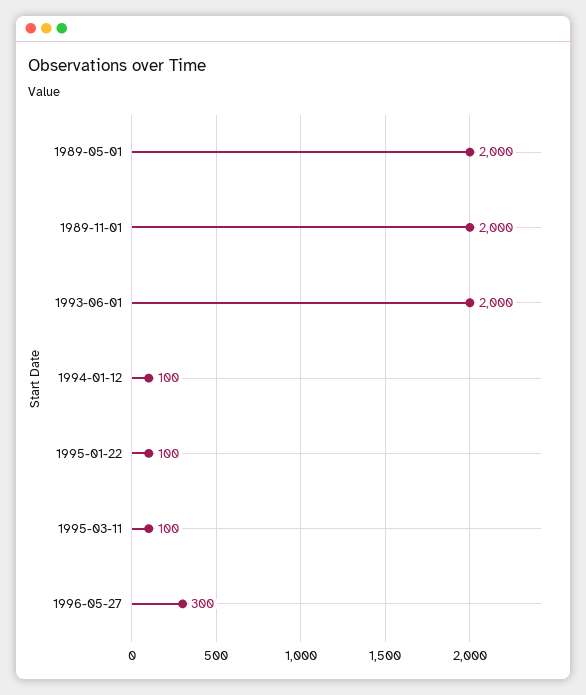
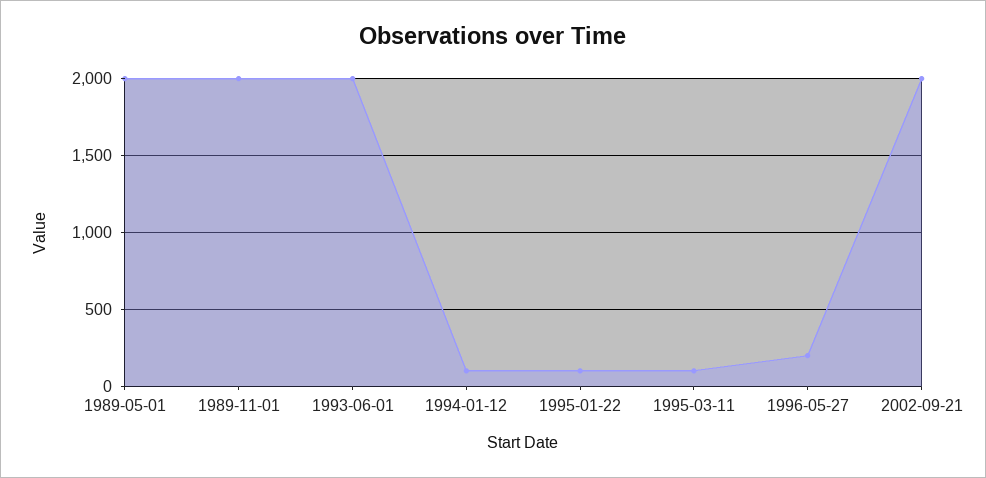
1996-05-27: 300 -> 200
2002-09-21: none -> 2000

